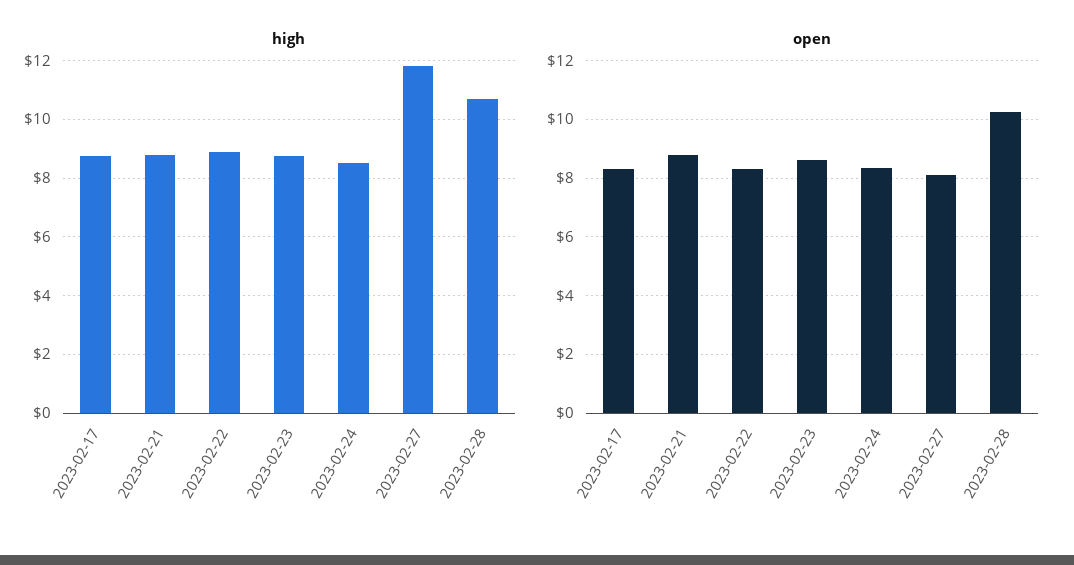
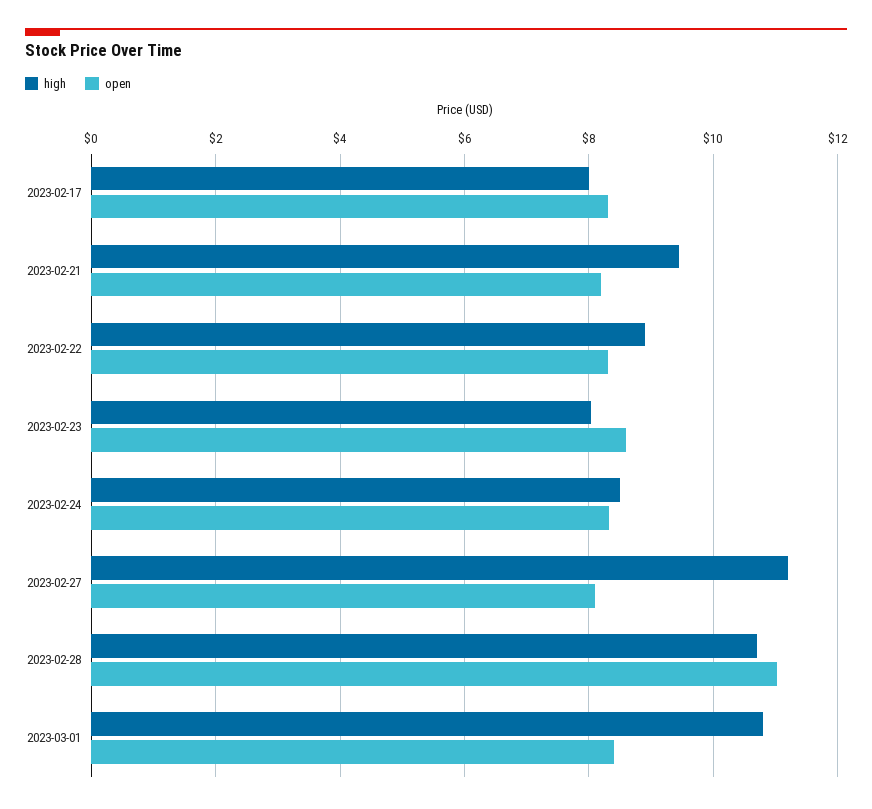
high, 2023-02-17: 8.75 -> 8
high, 2023-02-21: 8.75 -> 9.4
high, 2023-02-23: 8.75 -> 8
high, 2023-02-27: 11.75 -> 11.2
open, 2023-02-21: 8.75 -> 8.2
open, 2023-02-28: 10.25 -> 11
high, 2023-03-01: none -> 10.8
open, 2023-03-01: none -> 8.4

